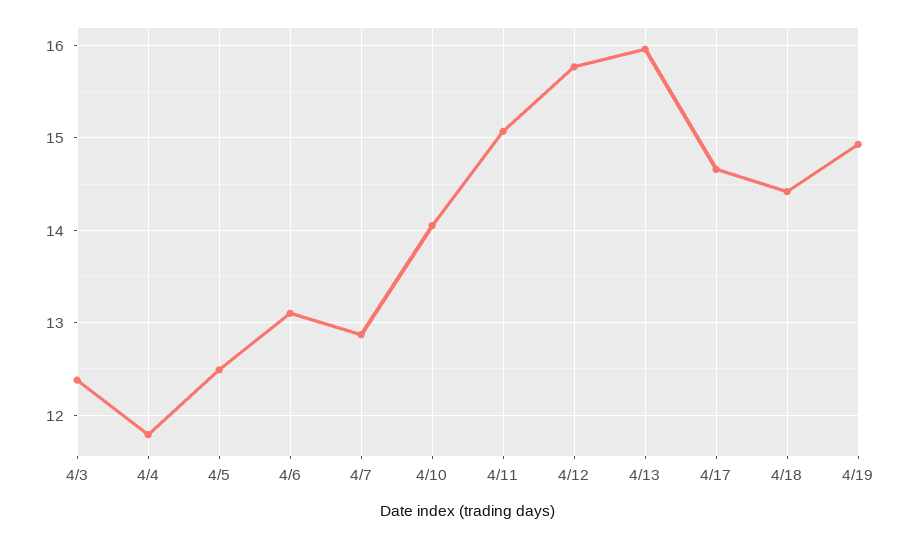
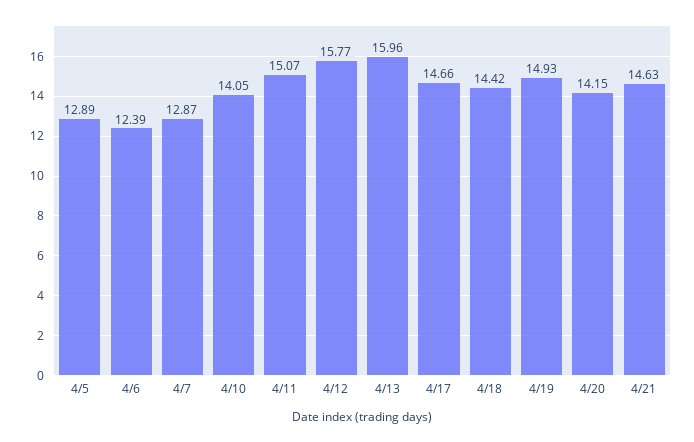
4/3: 12.4 -> none
4/4: 11.8 -> none
4/5: 12.5 -> 12.89
4/6: 13.1 -> 12.39
4/20: none -> 14.15
4/21: none -> 14.63

